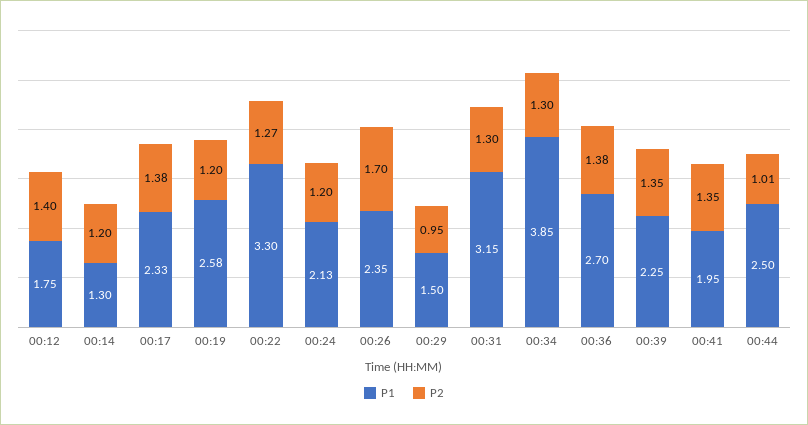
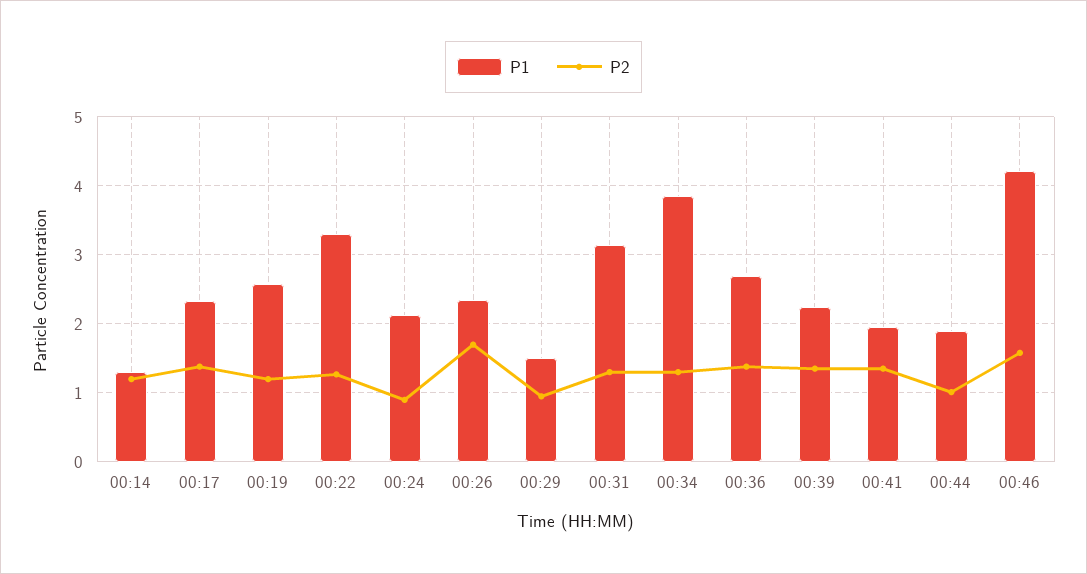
P1, 00:12: 1.75 -> none
P2, 00:12: 1.4 -> none
P2, 00:24: 1.2 -> 0.9
P1, 00:44: 2.5 -> 1.9
P1, 00:46: none -> 4.2
P2, 00:46: none -> 1.6

